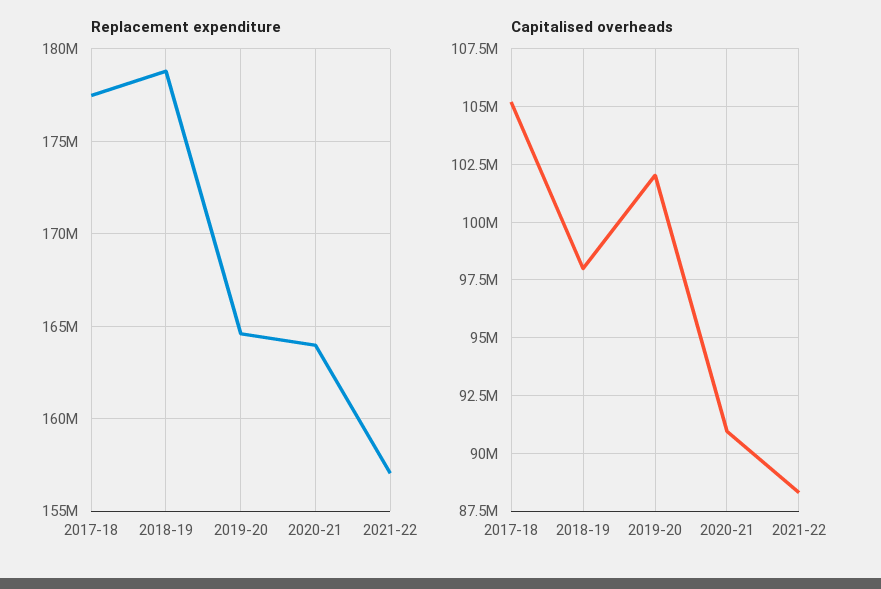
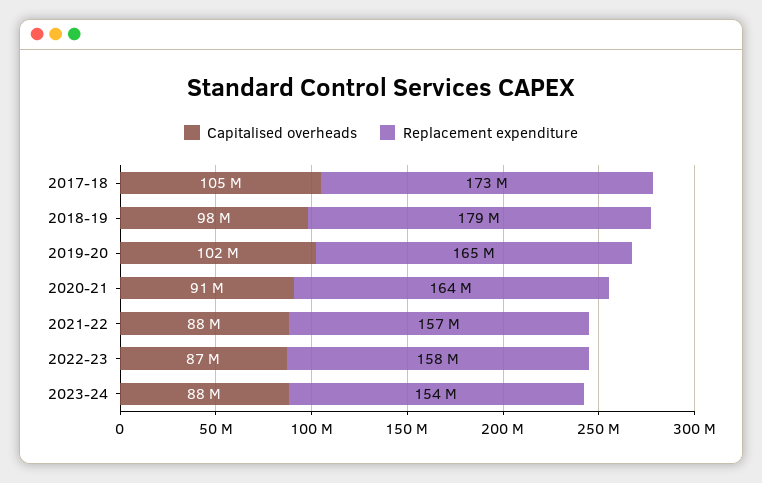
Replacement expenditure, 2017-18: 177500000 -> 173000000
Capitalised overheads, 2022-23: none -> 87000000
Replacement expenditure, 2022-23: none -> 158000000
Capitalised overheads, 2023-24: none -> 88000000
Replacement expenditure, 2023-24: none -> 154000000

